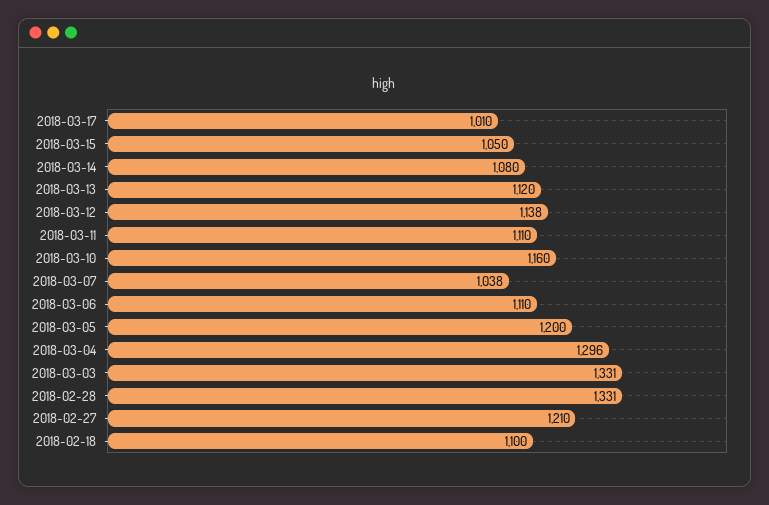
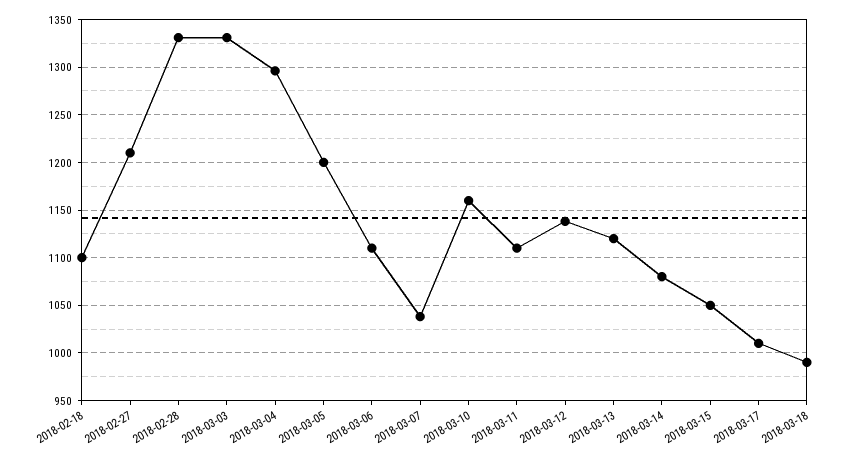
2018-03-18: none -> 990

